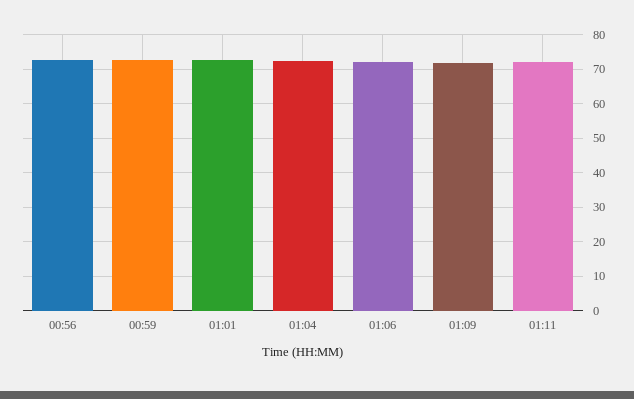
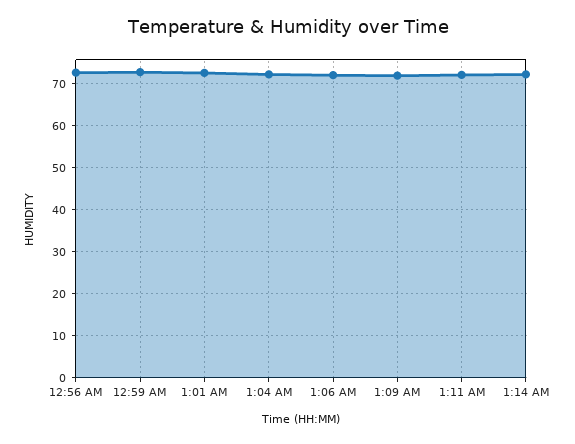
1:14 AM: none -> 72

